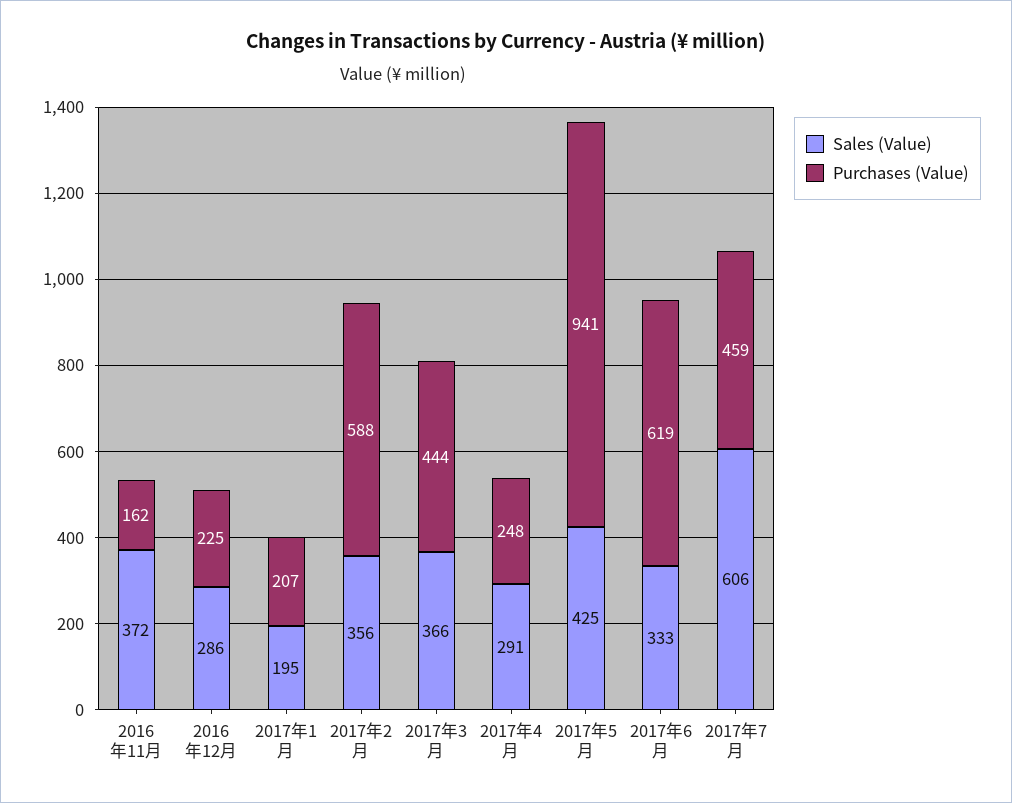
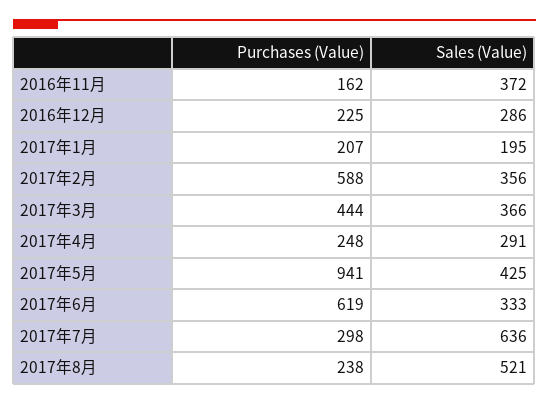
Sales (Value), 2017年7月: 606 -> 636
Purchases (Value), 2017年7月: 459 -> 298
Purchases (Value), 2017年8月: none -> 238
Sales (Value), 2017年8月: none -> 521

